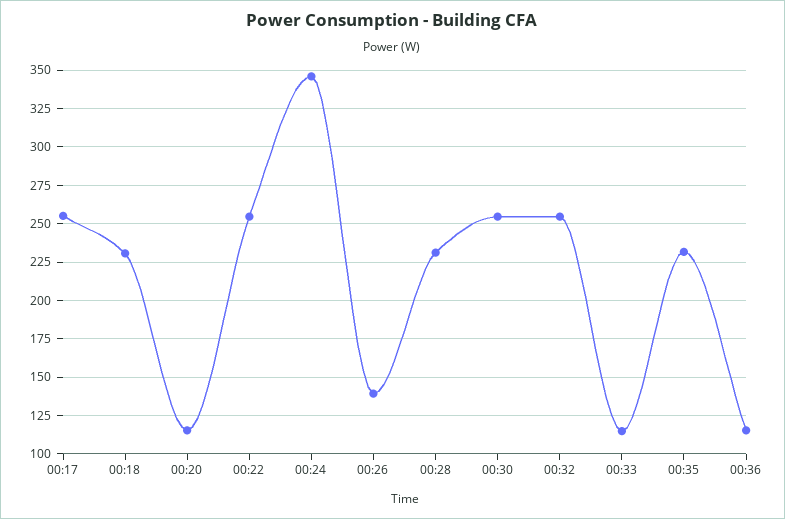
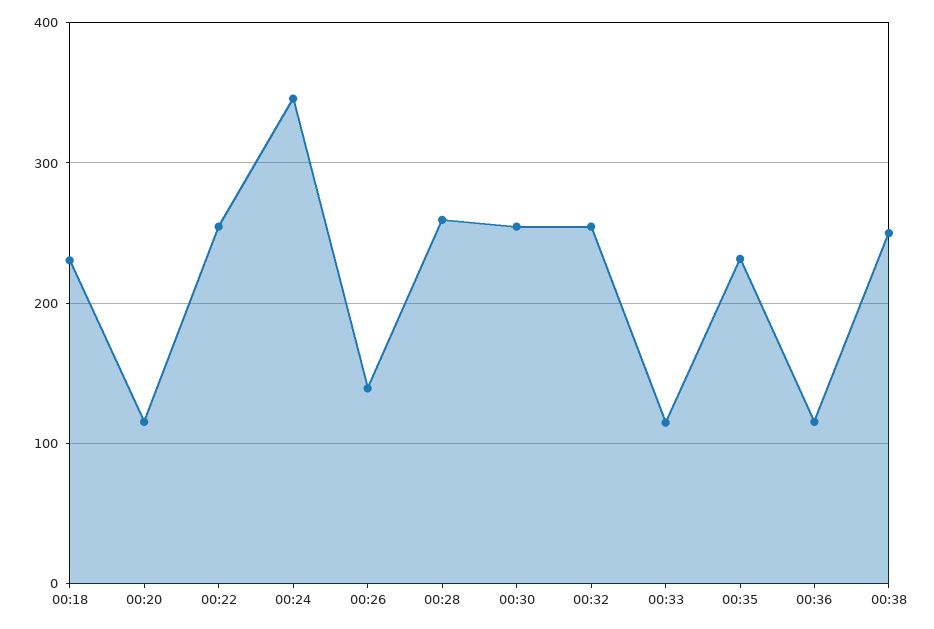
00:17: 255 -> none
00:28: 230 -> 260
00:38: none -> 250

